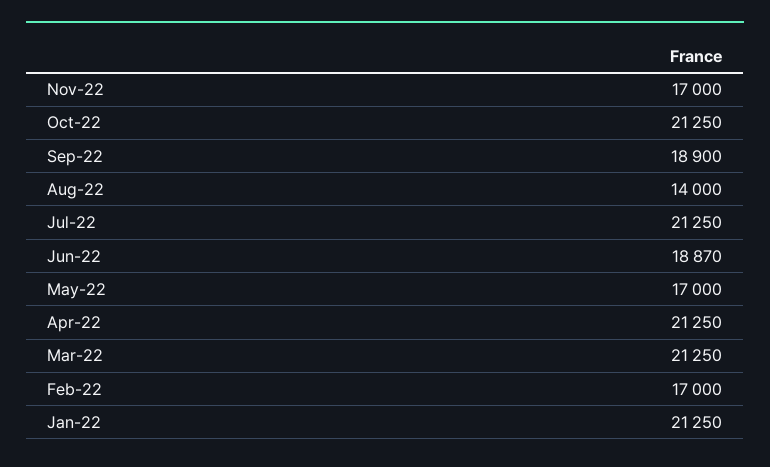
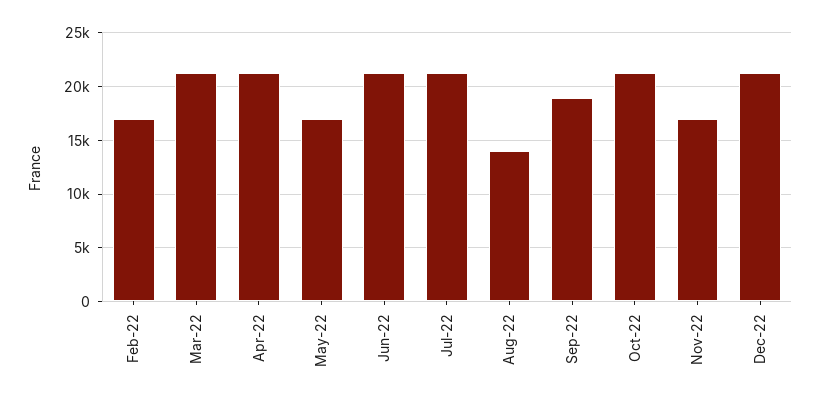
Jun-22: 18870 -> 21000
Jan-22: 21250 -> none
Dec-22: none -> 21000

